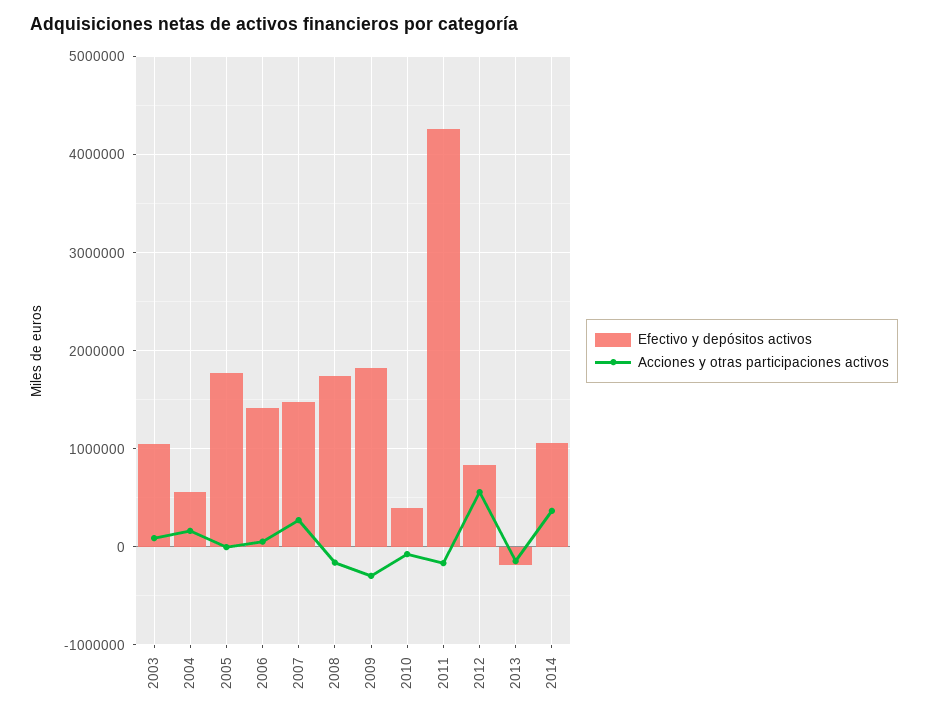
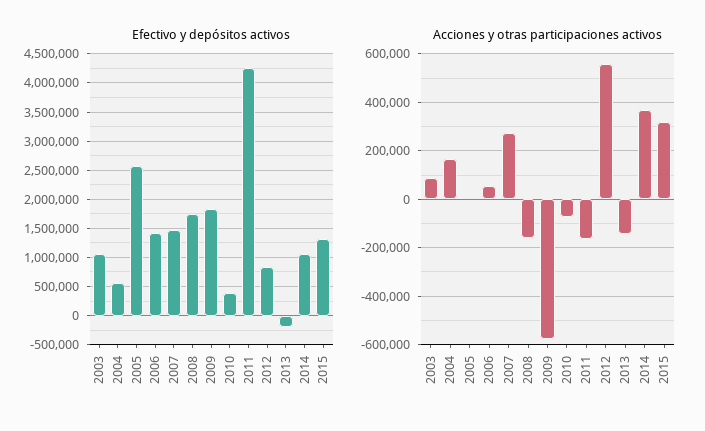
Efectivo y depósitos activos, 2005: 1800000 -> 2500000
Acciones y otras participaciones activos, 2009: -300000 -> -575000
Efectivo y depósitos activos, 2015: none -> 1250000
Acciones y otras participaciones activos, 2015: none -> 325000

